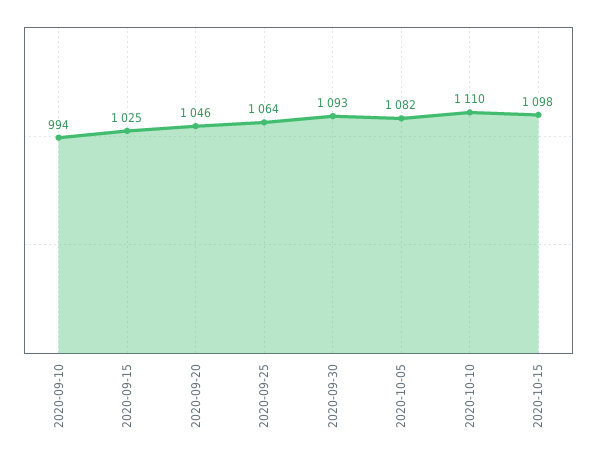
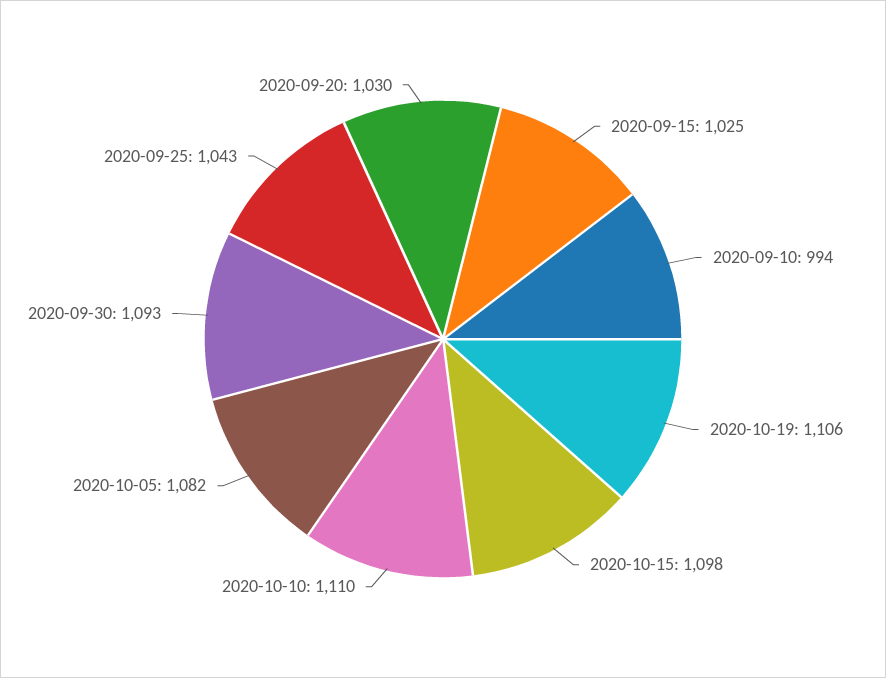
2020-09-20: 1046 -> 1030
2020-09-25: 1064 -> 1043
2020-10-19: none -> 1106

